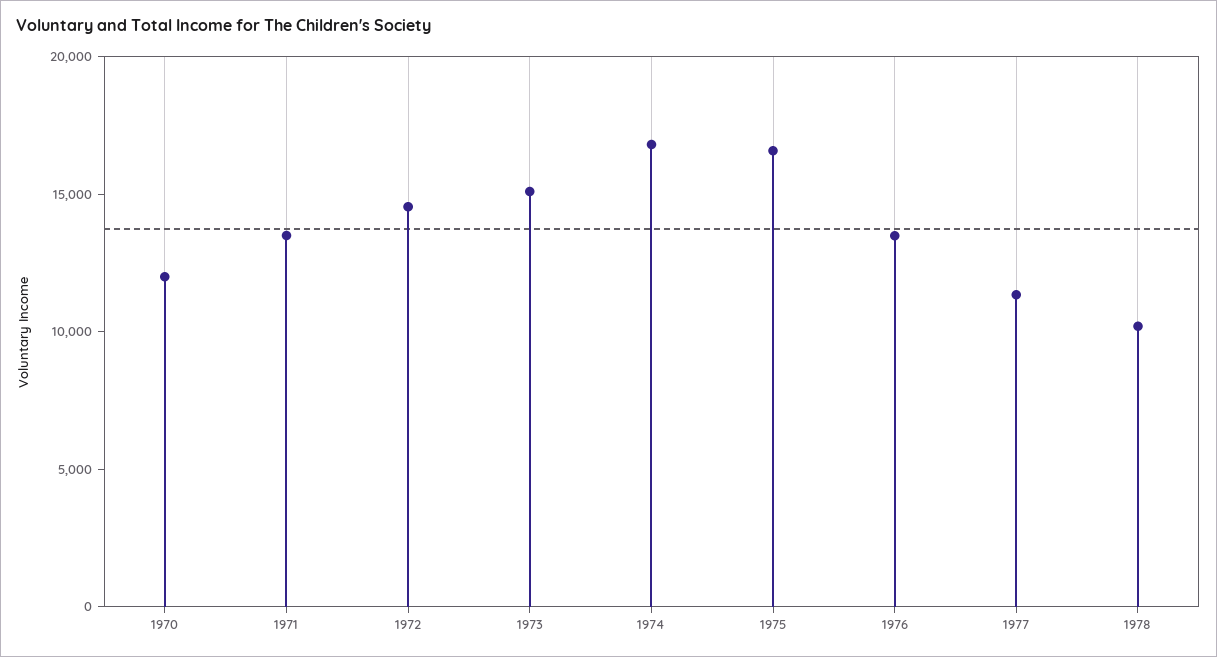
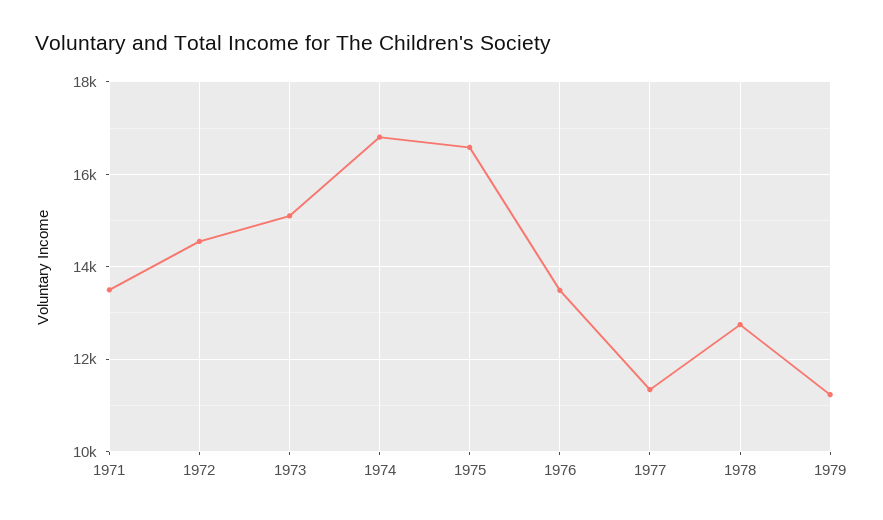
1970: 12000 -> none
1978: 10000 -> 12800
1979: none -> 11200

